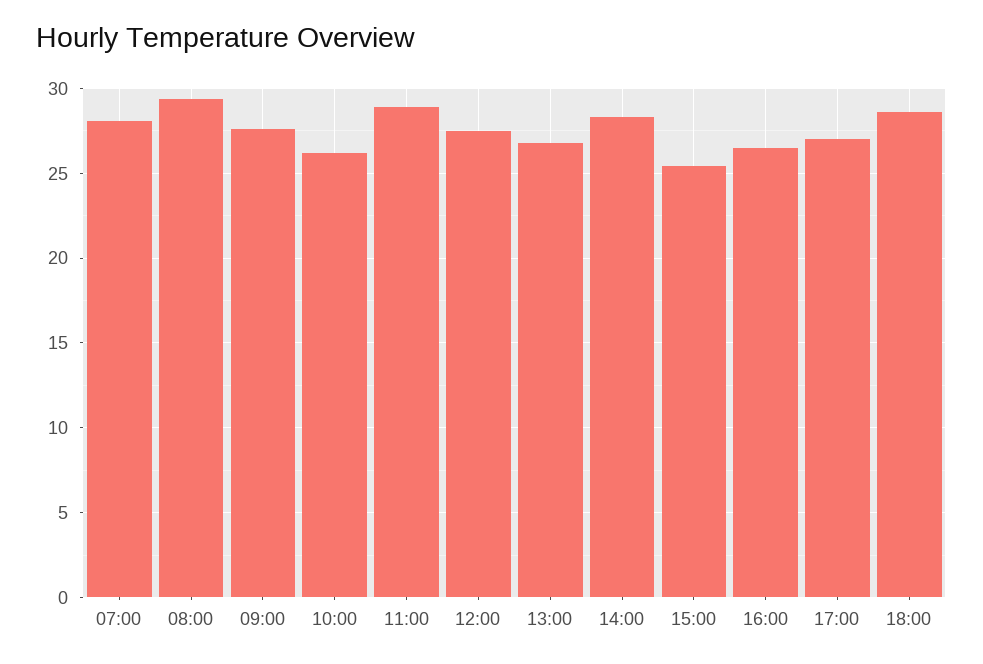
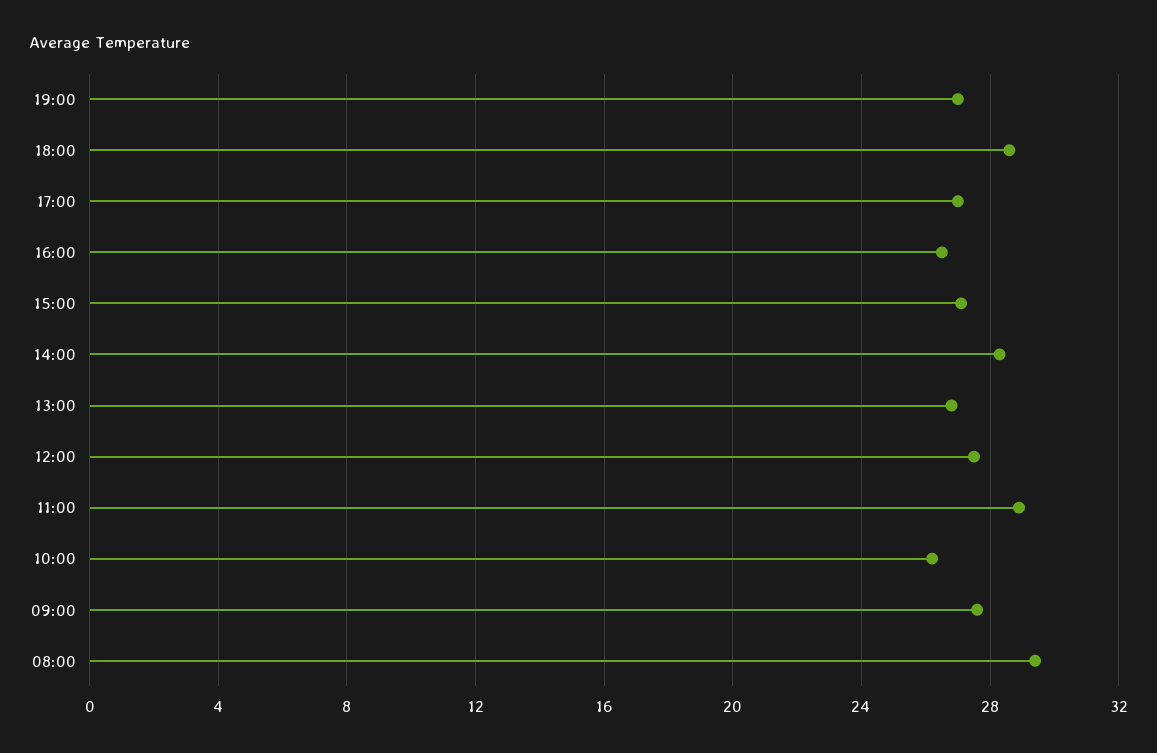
07:00: 28 -> none
15:00: 25.5 -> 27
19:00: none -> 27

